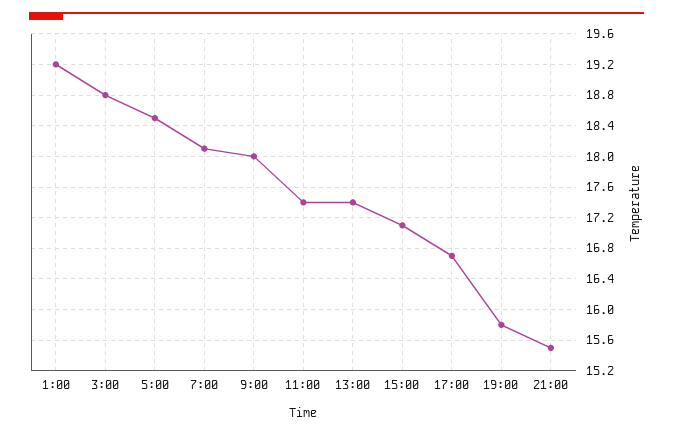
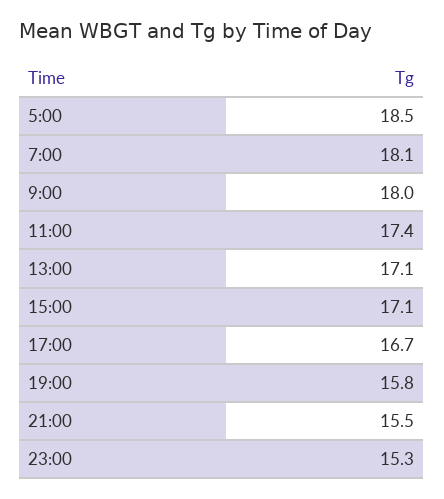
1:00: 19.2 -> none
3:00: 18.8 -> none
13:00: 17.4 -> 17.1
23:00: none -> 15.3

